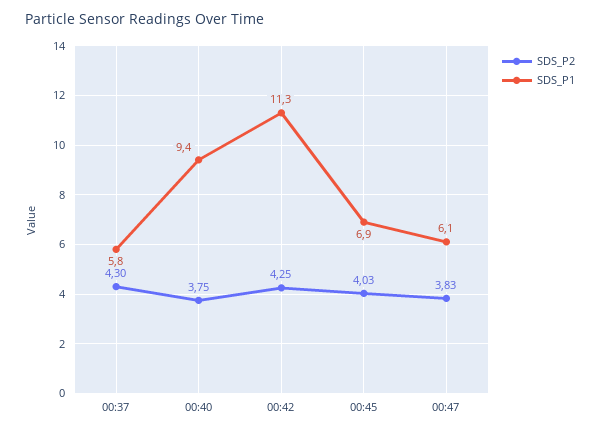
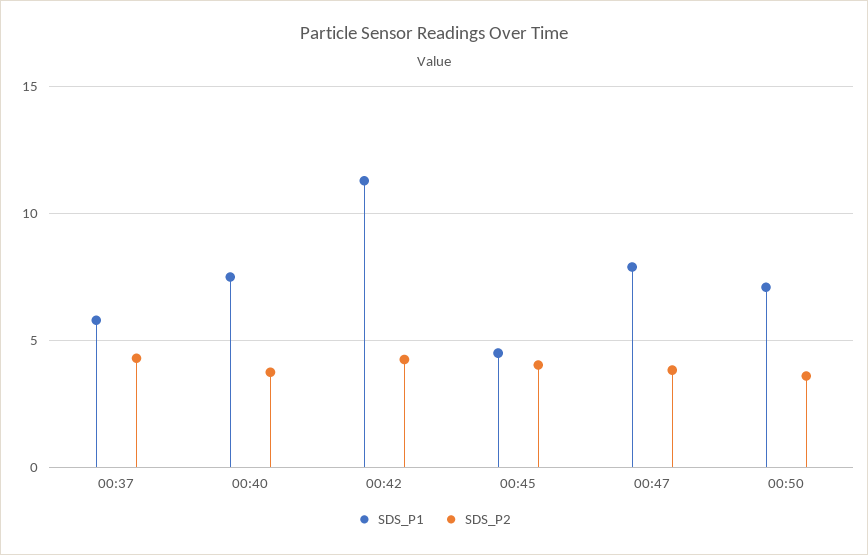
SDS_P1, 00:40: 9.4 -> 7.5
SDS_P1, 00:45: 6.9 -> 4.5
SDS_P1, 00:47: 6.1 -> 8
SDS_P1, 00:50: none -> 7
SDS_P2, 00:50: none -> 3.5

